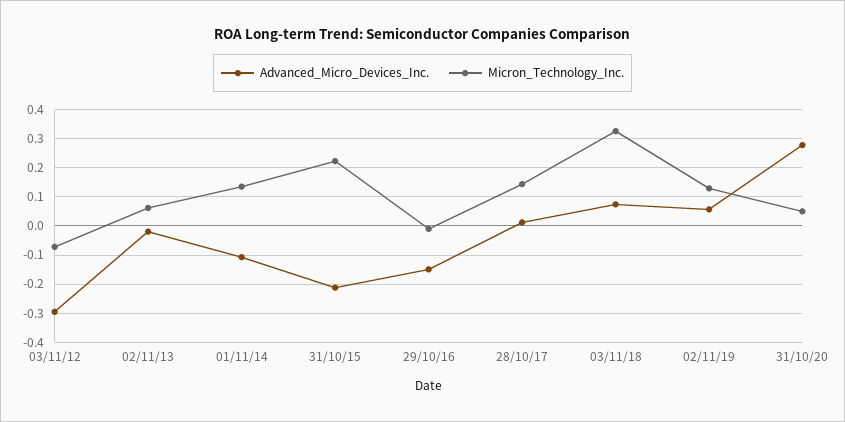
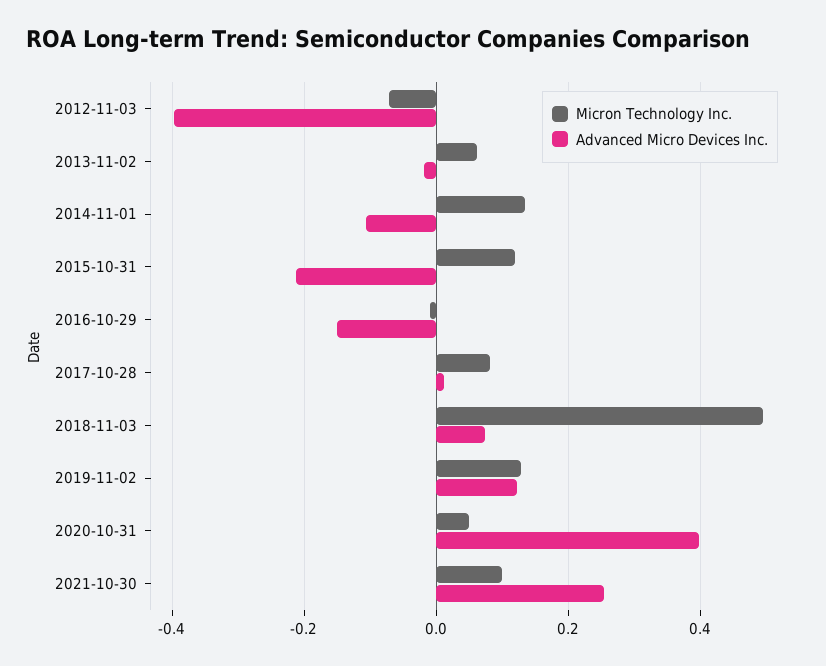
Advanced_Micro_Devices_Inc., 03/11/12: -0.3 -> -0.4
Micron_Technology_Inc., 31/10/15: 0.225 -> 0.12
Micron_Technology_Inc., 28/10/17: 0.15 -> 0.08
Micron_Technology_Inc., 03/11/18: 0.325 -> 0.5
Advanced_Micro_Devices_Inc., 02/11/19: 0.05 -> 0.12
Advanced_Micro_Devices_Inc., 31/10/20: 0.275 -> 0.4
Micron_Technology_Inc., 2021-10-30: none -> 0.1
Advanced_Micro_Devices_Inc., 2021-10-30: none -> 0.26

